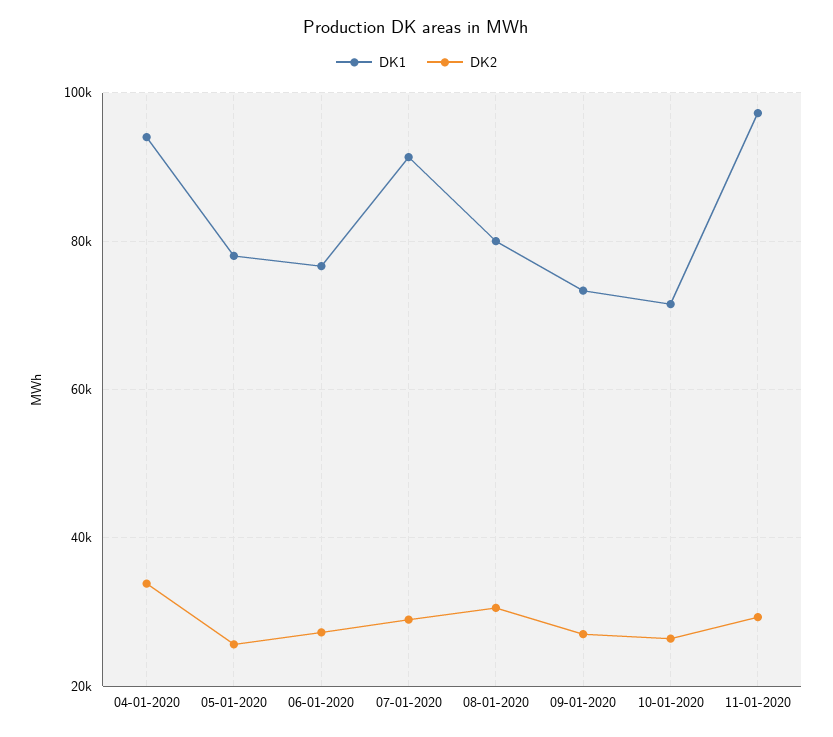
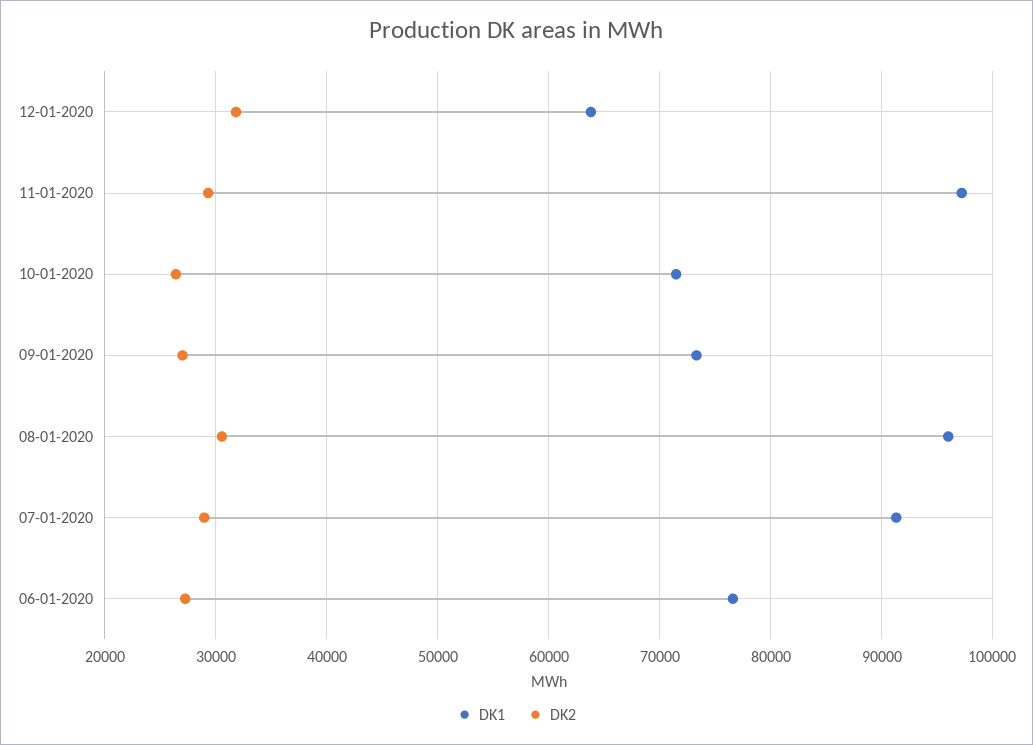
DK1, 04-01-2020: 94000 -> none
DK2, 04-01-2020: 34000 -> none
DK1, 05-01-2020: 78000 -> none
DK2, 05-01-2020: 26000 -> none
DK1, 08-01-2020: 80000 -> 96000
DK1, 12-01-2020: none -> 64000
DK2, 12-01-2020: none -> 32000

